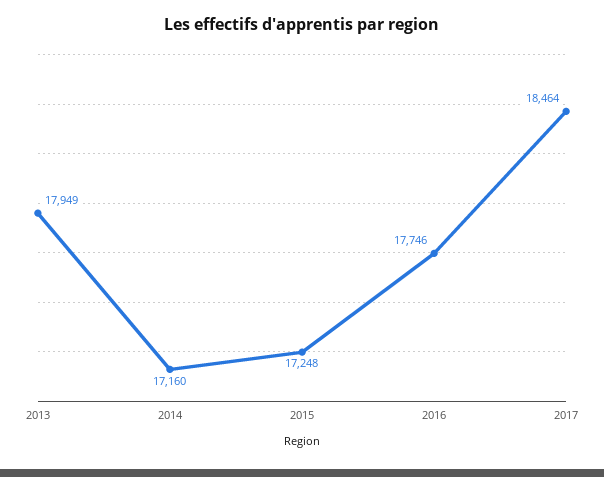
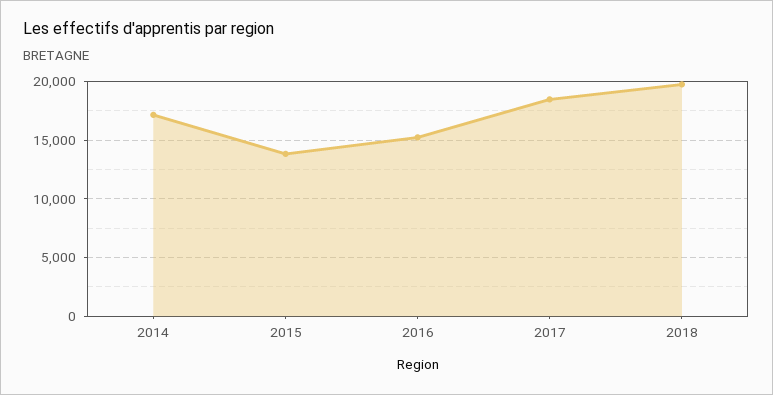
2013: 17949 -> none
2015: 17248 -> 14000
2016: 17746 -> 15000
2018: none -> 20000

